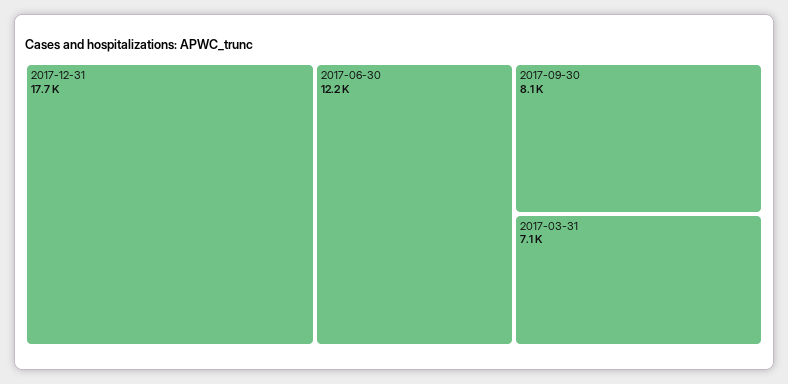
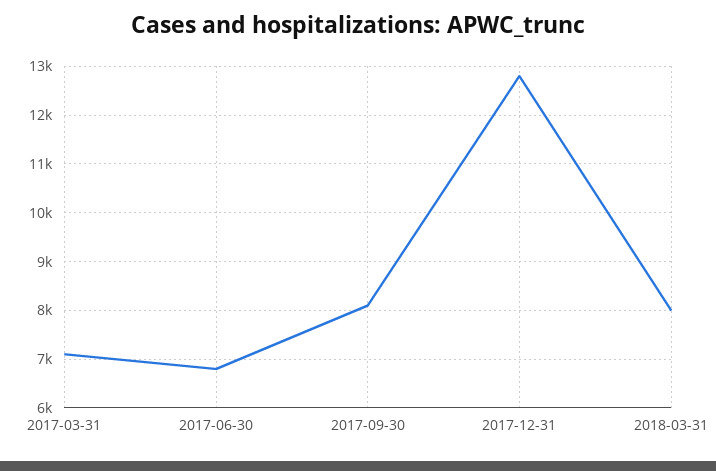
2017-12-31: 17700 -> 12800
2017-06-30: 12200 -> 6800
2018-03-31: none -> 8000

